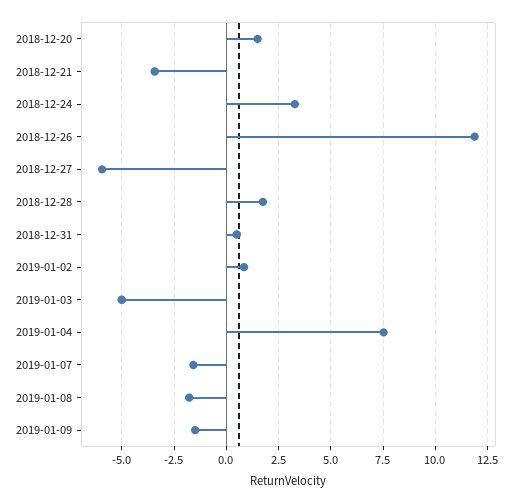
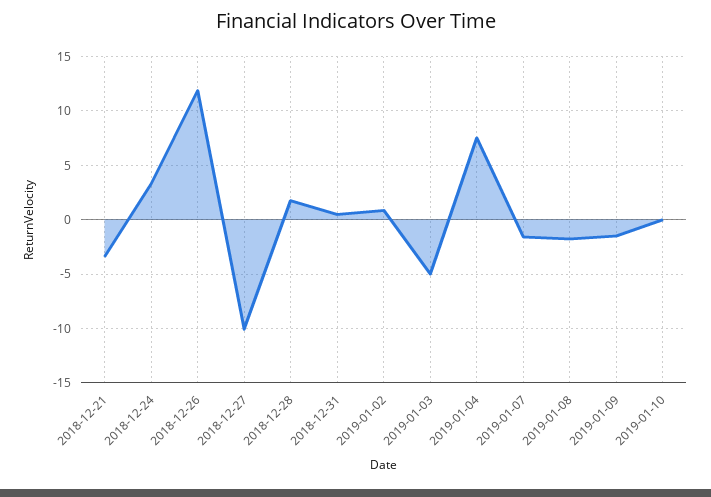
2018-12-20: 1.5 -> none
2018-12-27: -6 -> -10
2019-01-10: none -> 0

